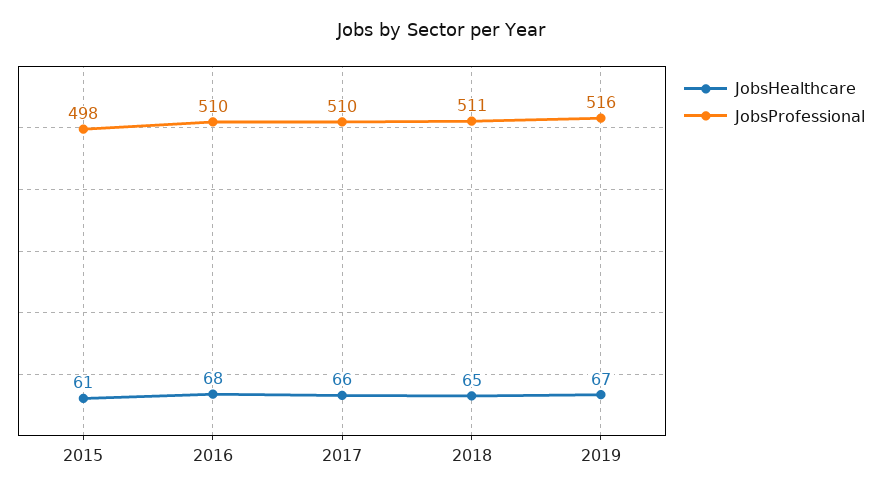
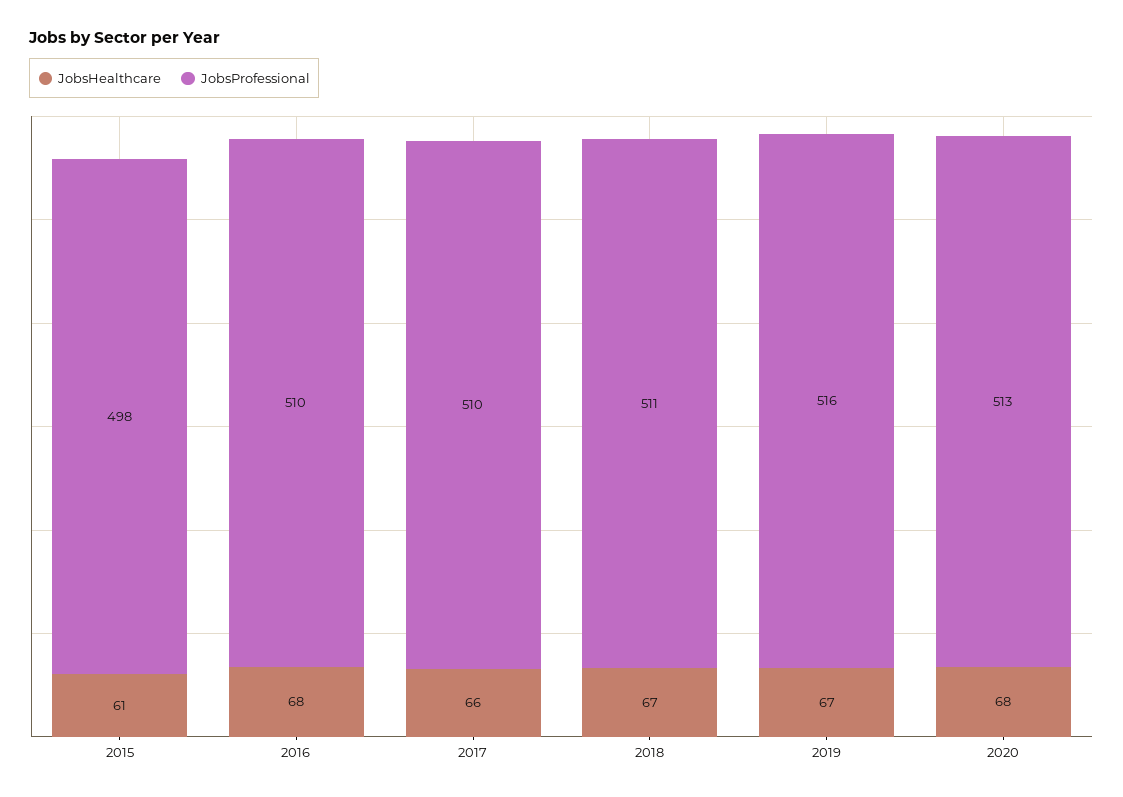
JobsHealthcare, 2018: 65 -> 67
JobsHealthcare, 2020: none -> 68
JobsProfessional, 2020: none -> 513

